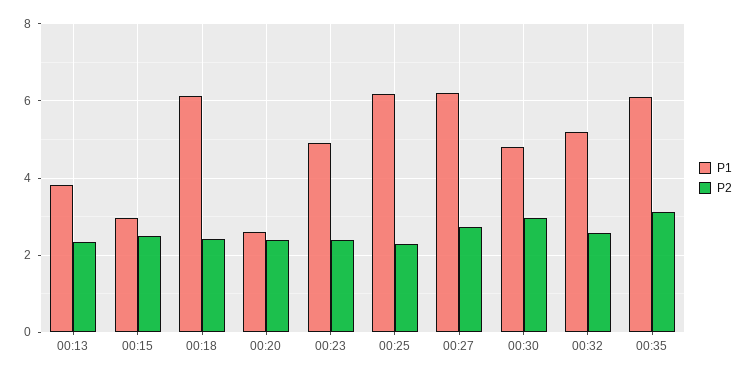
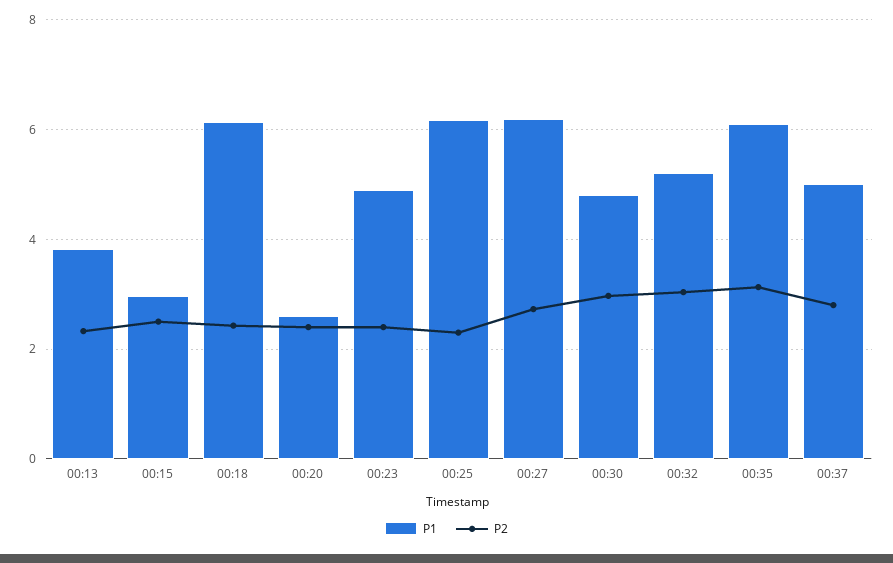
P2, 00:32: 2.6 -> 3
P1, 00:37: none -> 5
P2, 00:37: none -> 2.8

